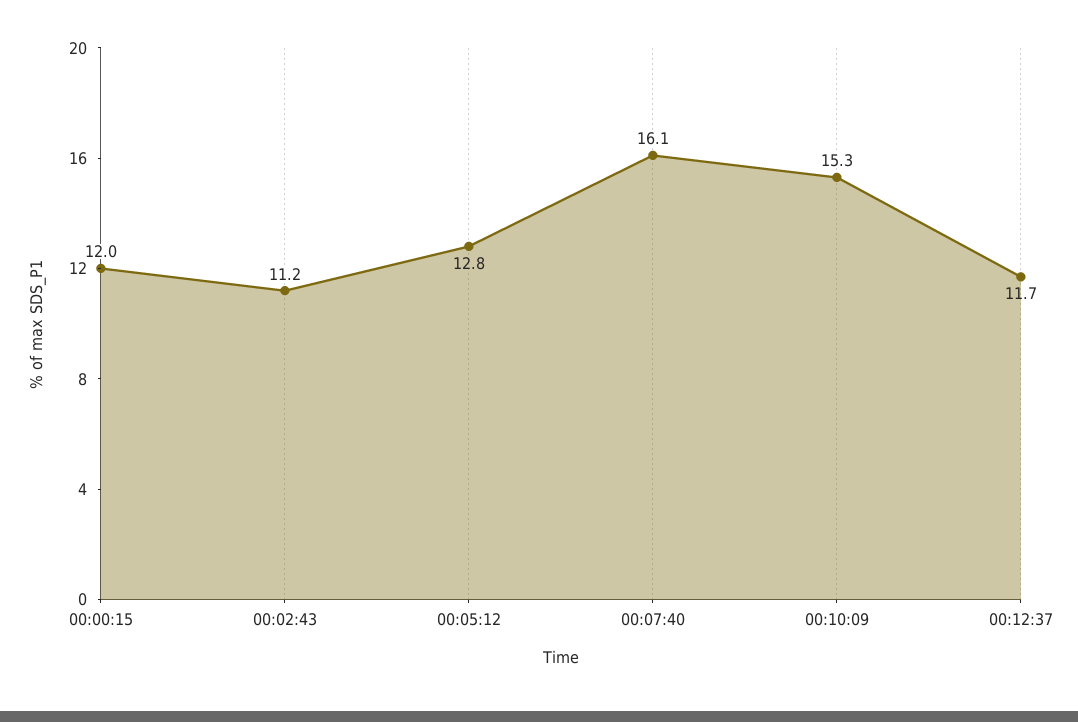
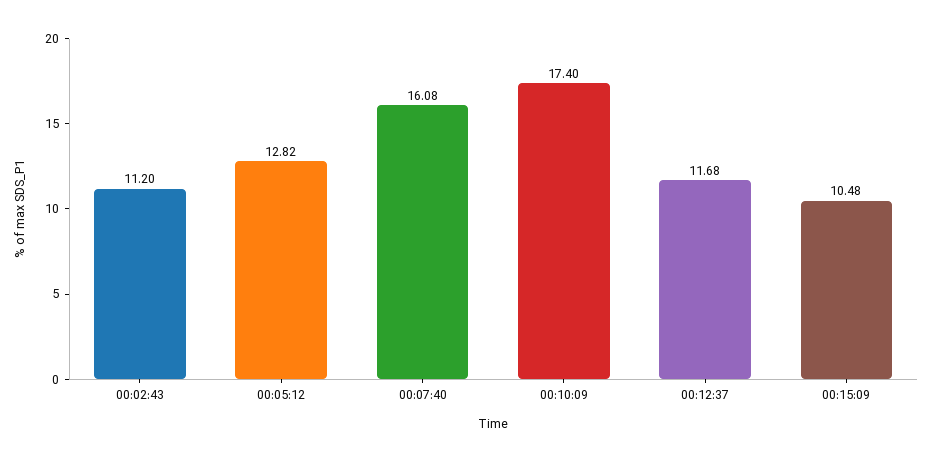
00:00:15: 12 -> none
00:10:09: 15.3 -> 17.4
00:15:09: none -> 10.48

